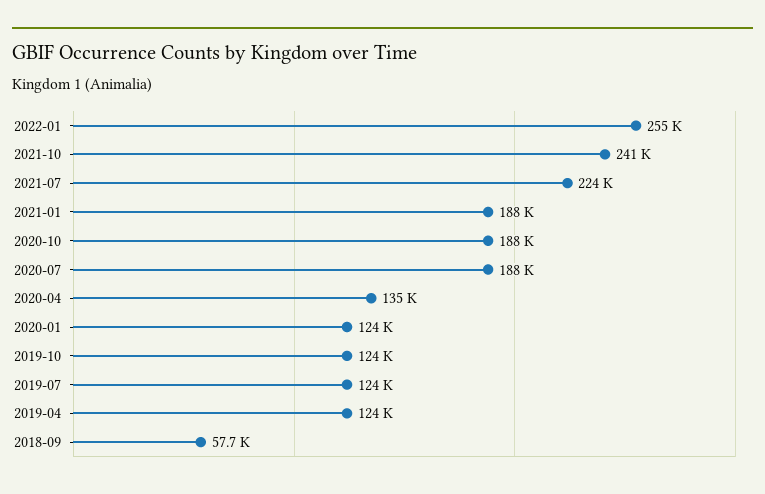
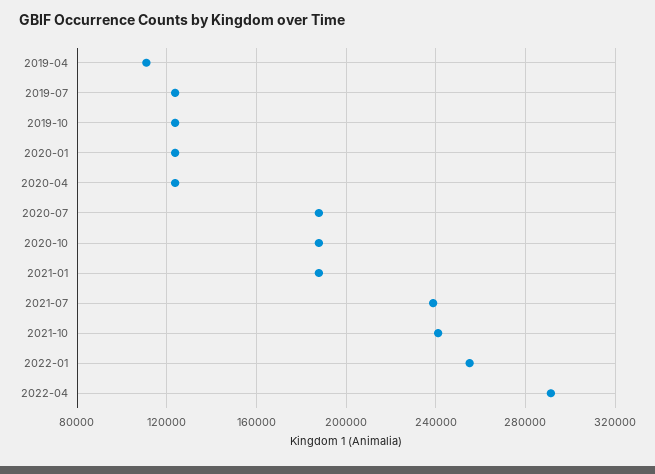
2021-07: 224000 -> 240000
2020-04: 135000 -> 125000
2019-04: 124000 -> 110000
2018-09: 57700 -> none
2022-04: none -> 290000

